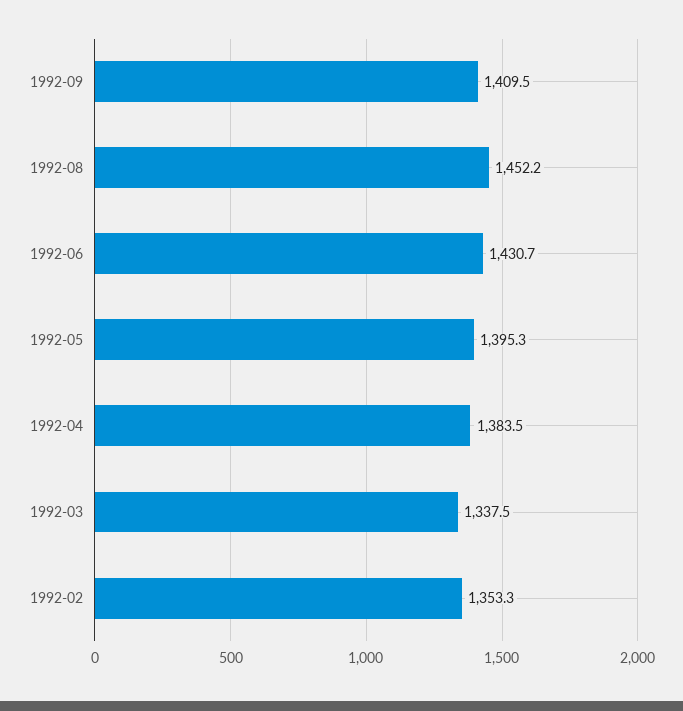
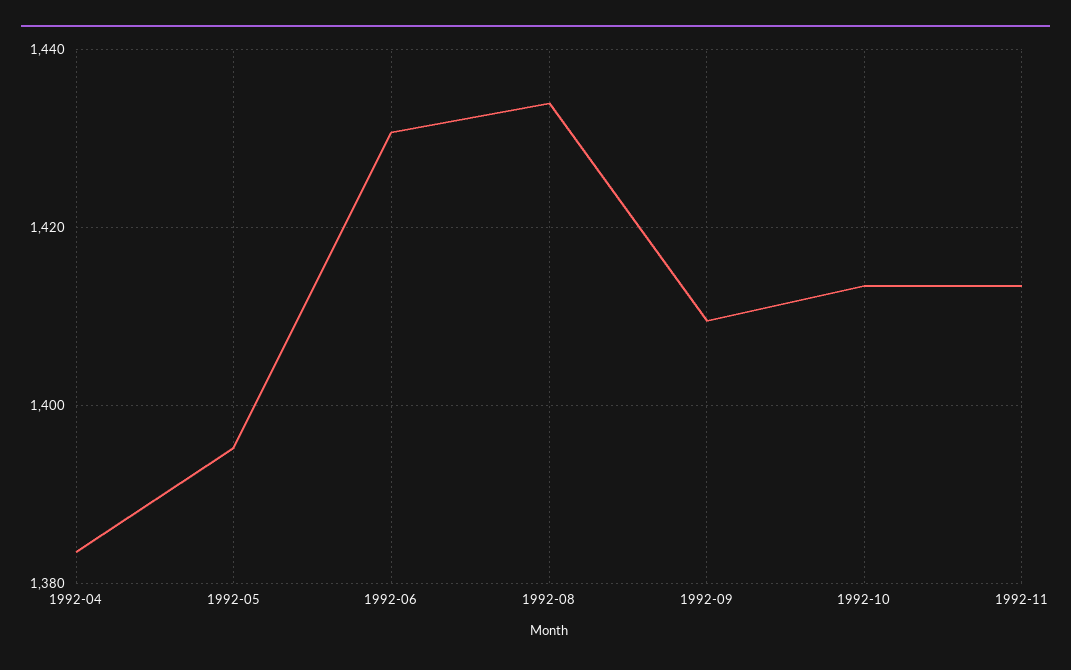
1992-08: 1452.2 -> 1434
1992-03: 1337.5 -> none
1992-02: 1353.3 -> none
1992-10: none -> 1414
1992-11: none -> 1414

